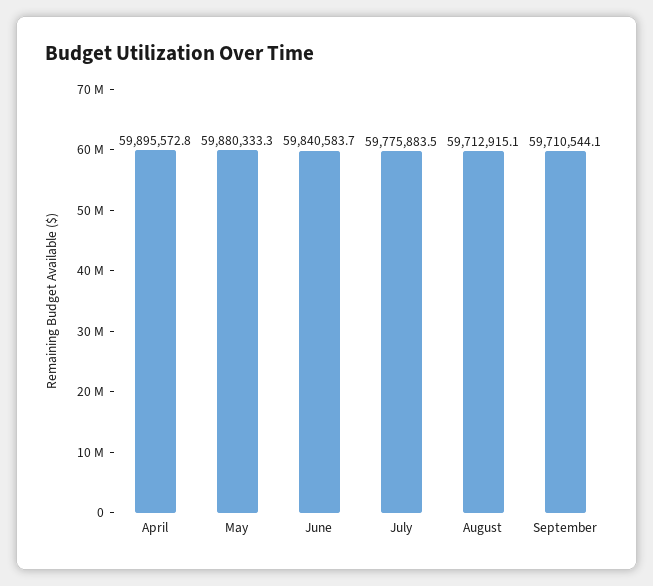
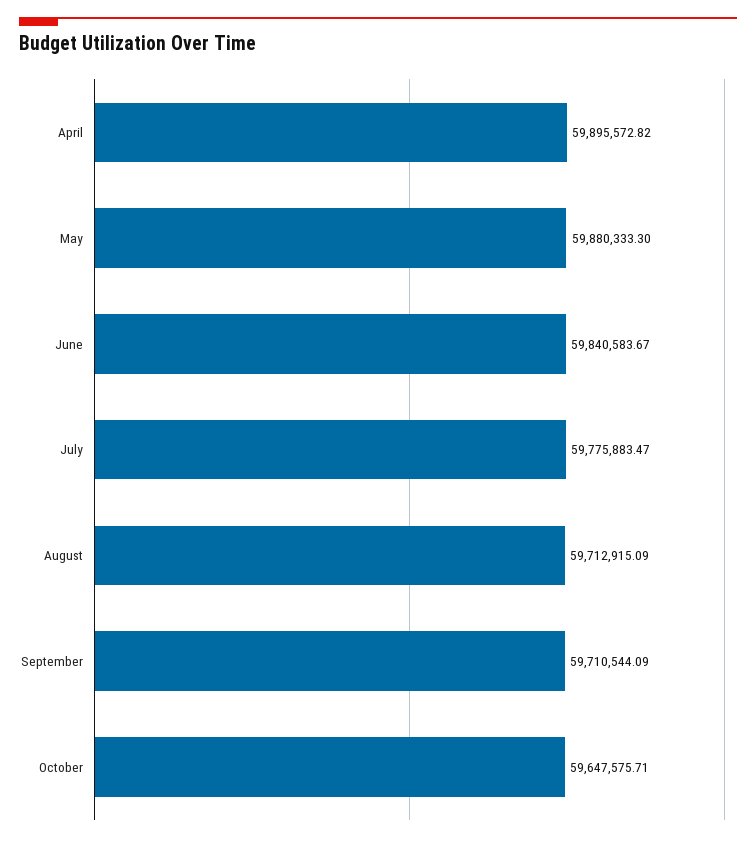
October: none -> 59647575.71

